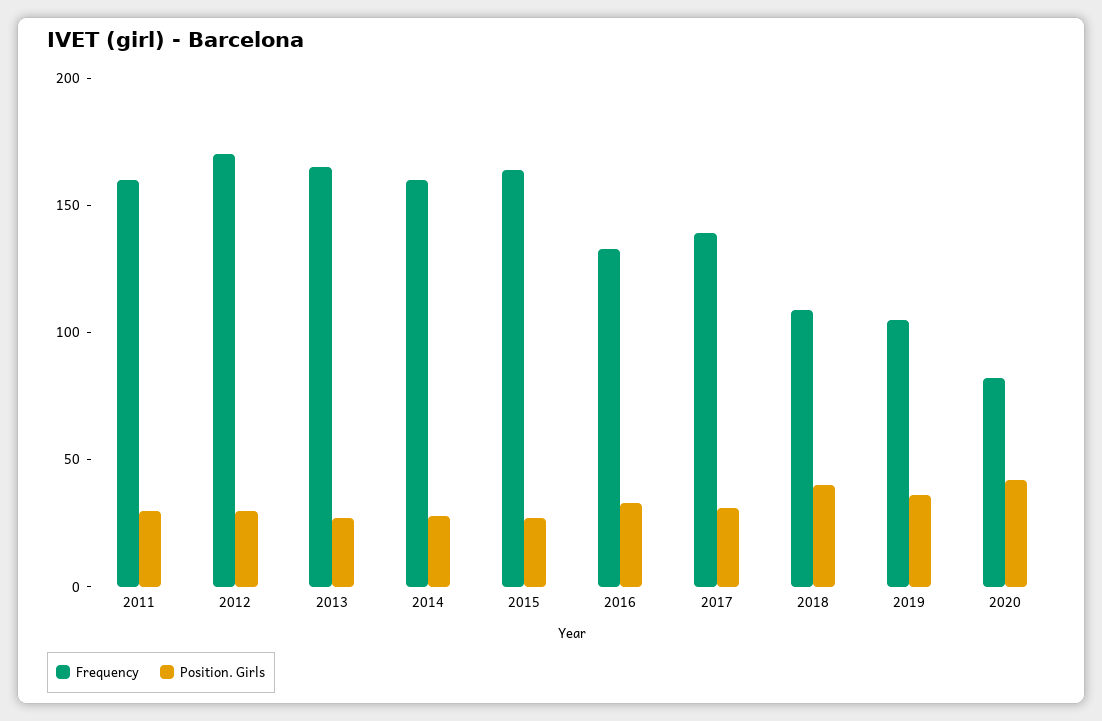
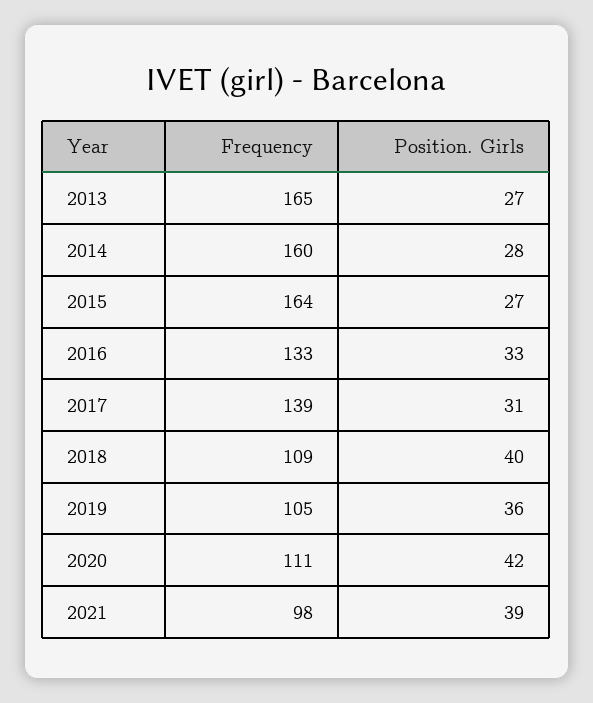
Frequency, 2011: 160 -> none
Position. Girls, 2011: 30 -> none
Frequency, 2012: 170 -> none
Position. Girls, 2012: 30 -> none
Frequency, 2020: 80 -> 111
Frequency, 2021: none -> 98
Position. Girls, 2021: none -> 39

